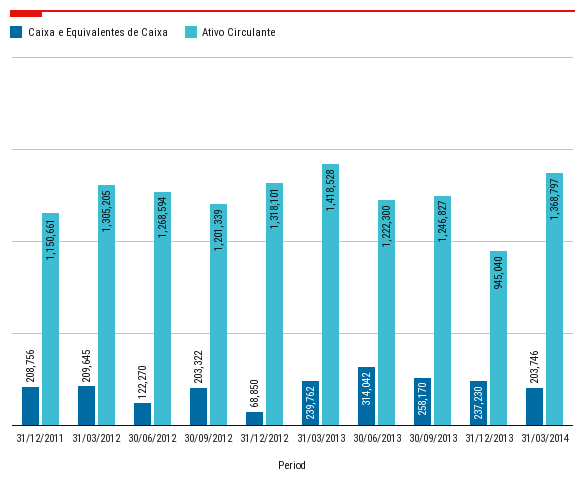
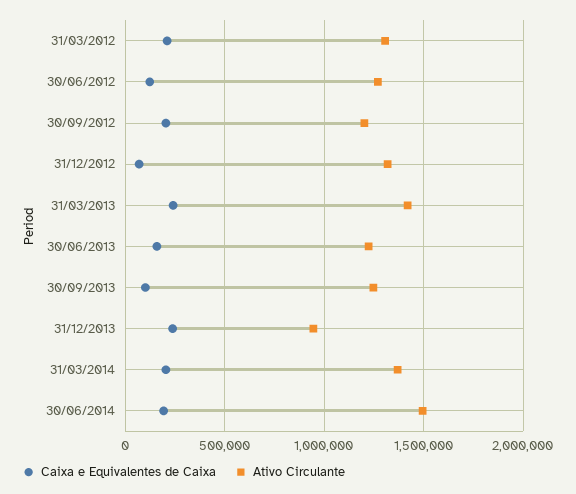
Caixa e Equivalentes de Caixa, 31/12/2011: 208756 -> none
Ativo Circulante, 31/12/2011: 1150661 -> none
Caixa e Equivalentes de Caixa, 30/06/2013: 314042 -> 150000
Caixa e Equivalentes de Caixa, 30/09/2013: 258170 -> 100000
Caixa e Equivalentes de Caixa, 30/06/2014: none -> 200000
Ativo Circulante, 30/06/2014: none -> 1500000

